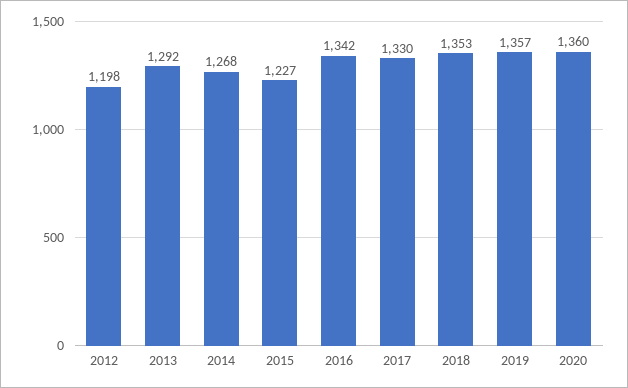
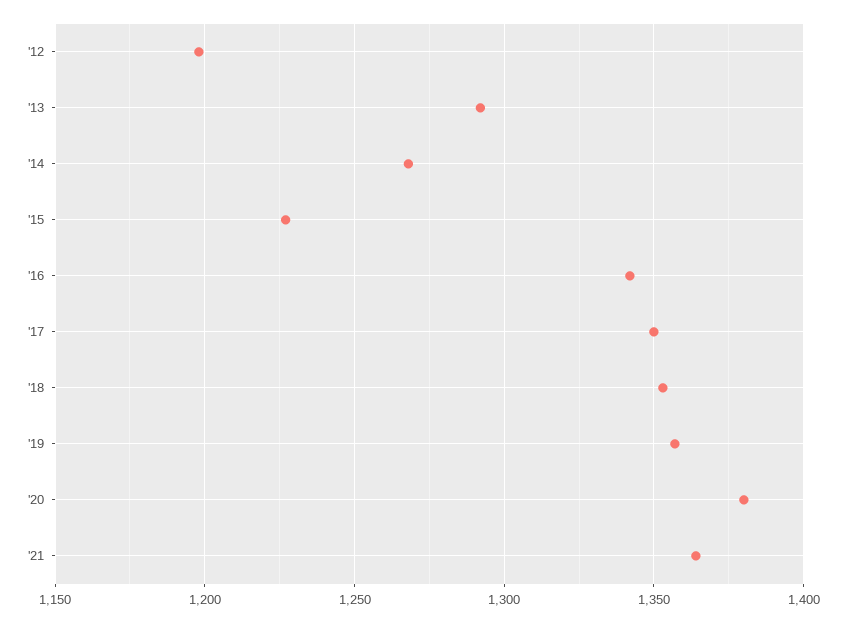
2017: 1330 -> 1350
2020: 1360 -> 1380
'21: none -> 1365

